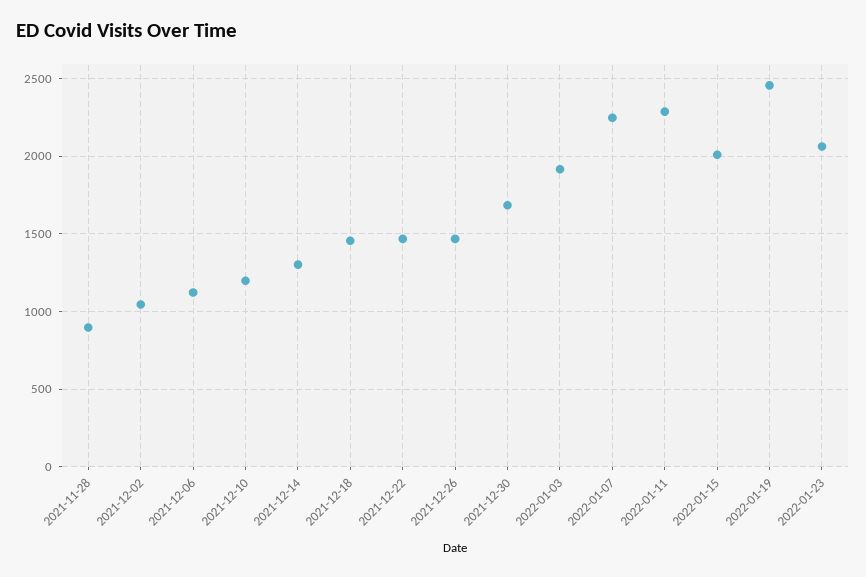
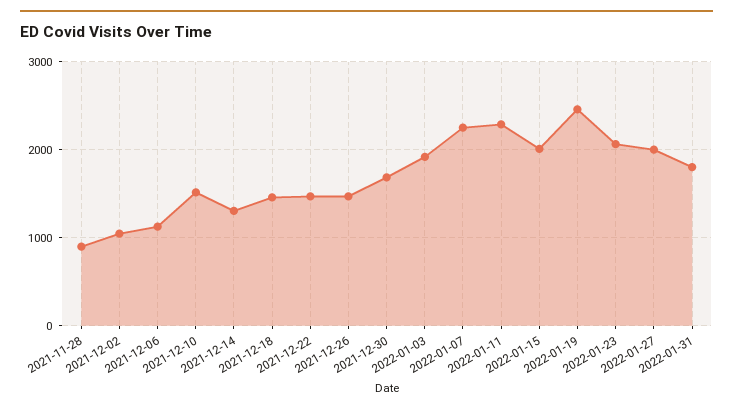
2021-12-10: 1200 -> 1500
2022-01-27: none -> 2000
2022-01-31: none -> 1800

